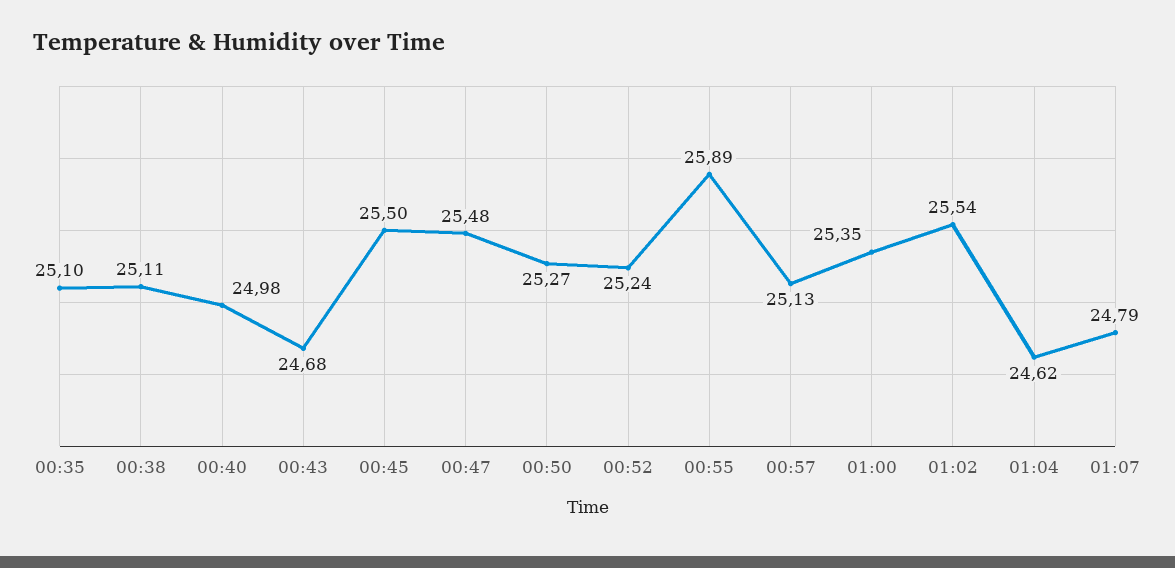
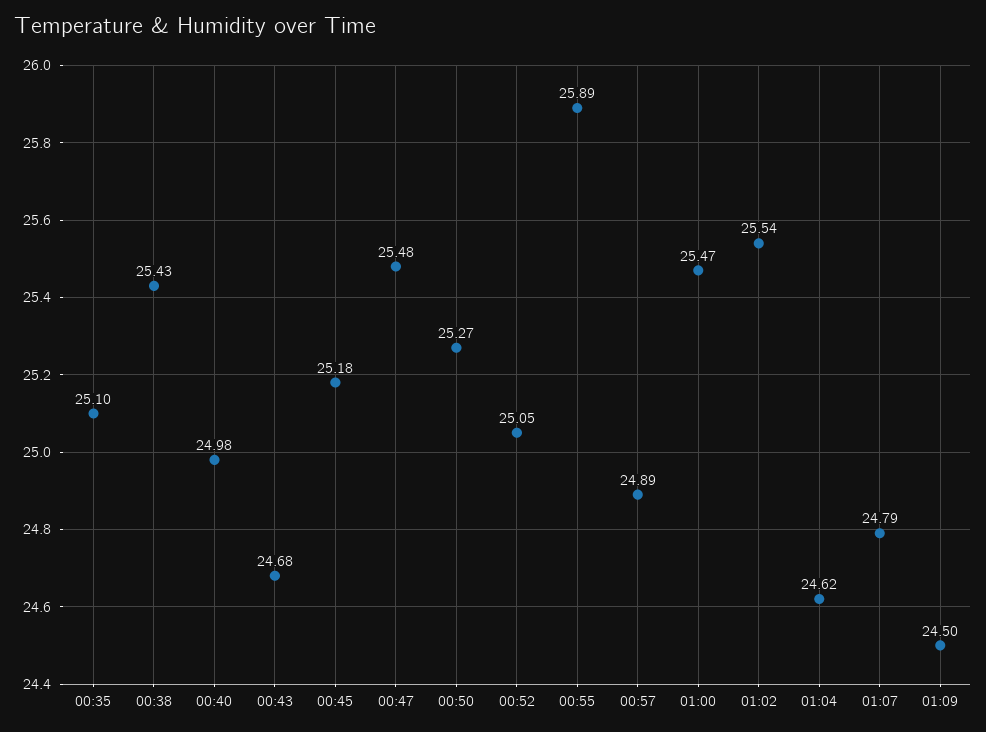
00:38: 25.11 -> 25.43
00:45: 25.5 -> 25.18
00:52: 25.24 -> 25.05
00:57: 25.13 -> 24.89
01:00: 25.35 -> 25.47
01:09: none -> 24.5

